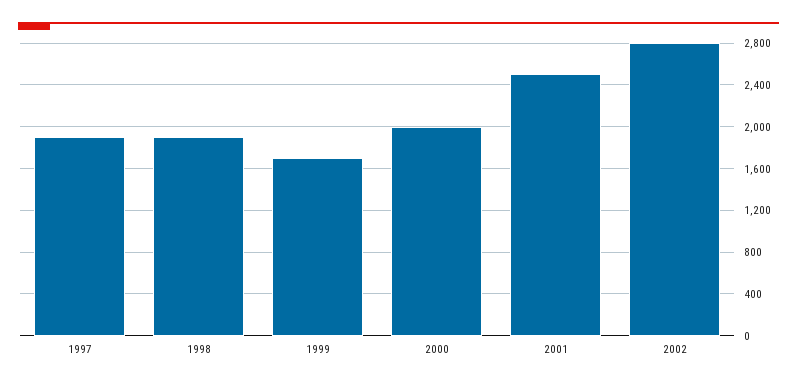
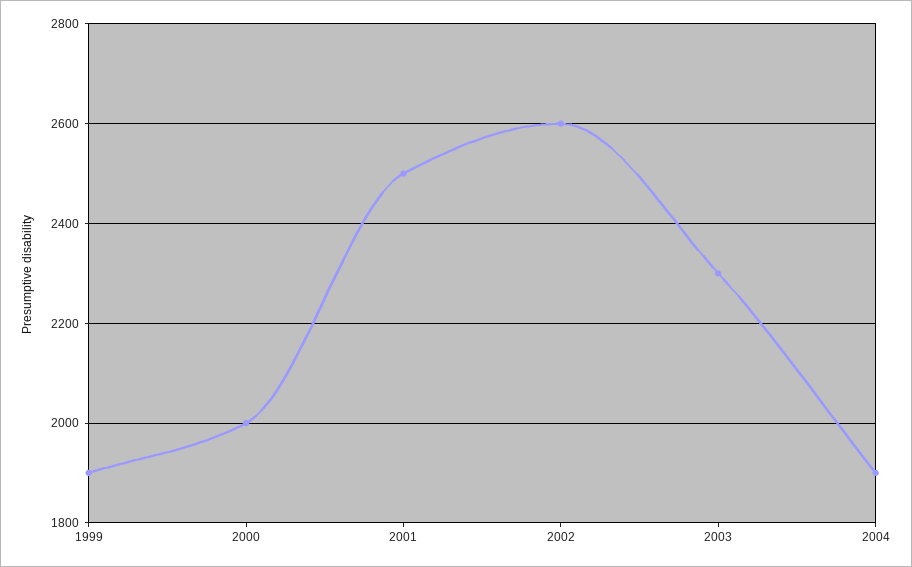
1997: 1900 -> none
1998: 1900 -> none
1999: 1700 -> 1900
2002: 2800 -> 2600
2003: none -> 2300
2004: none -> 1900

